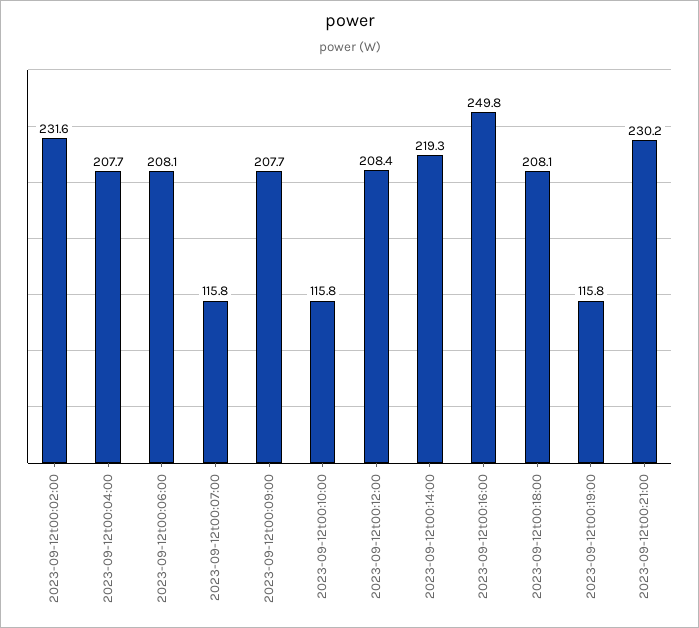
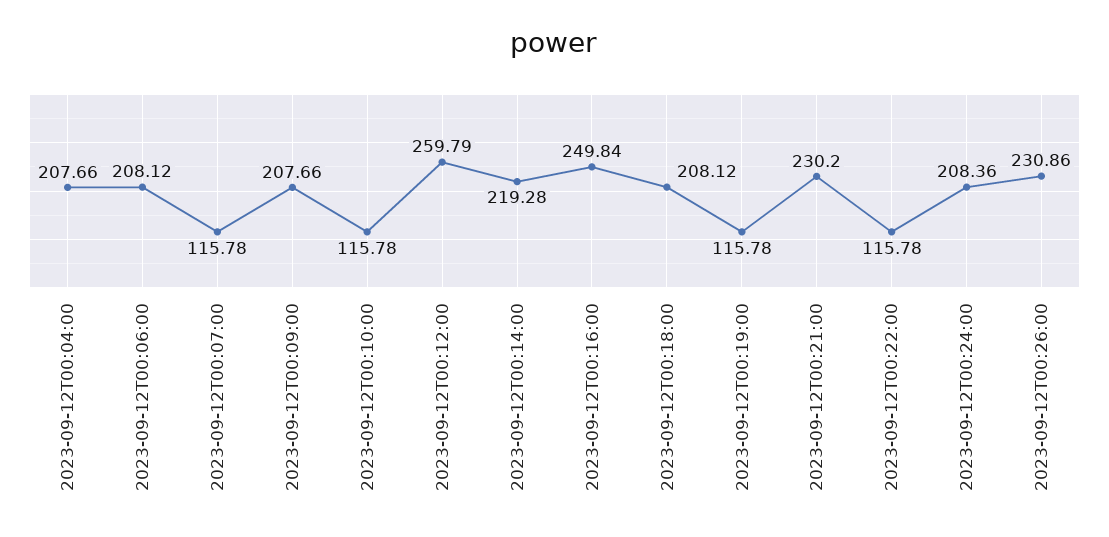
2023-09-12t00:02:00: 231.6 -> none
2023-09-12t00:12:00: 208.4 -> 259.79
2023-09-12T00:22:00: none -> 115.78
2023-09-12T00:24:00: none -> 208.36
2023-09-12T00:26:00: none -> 230.86

